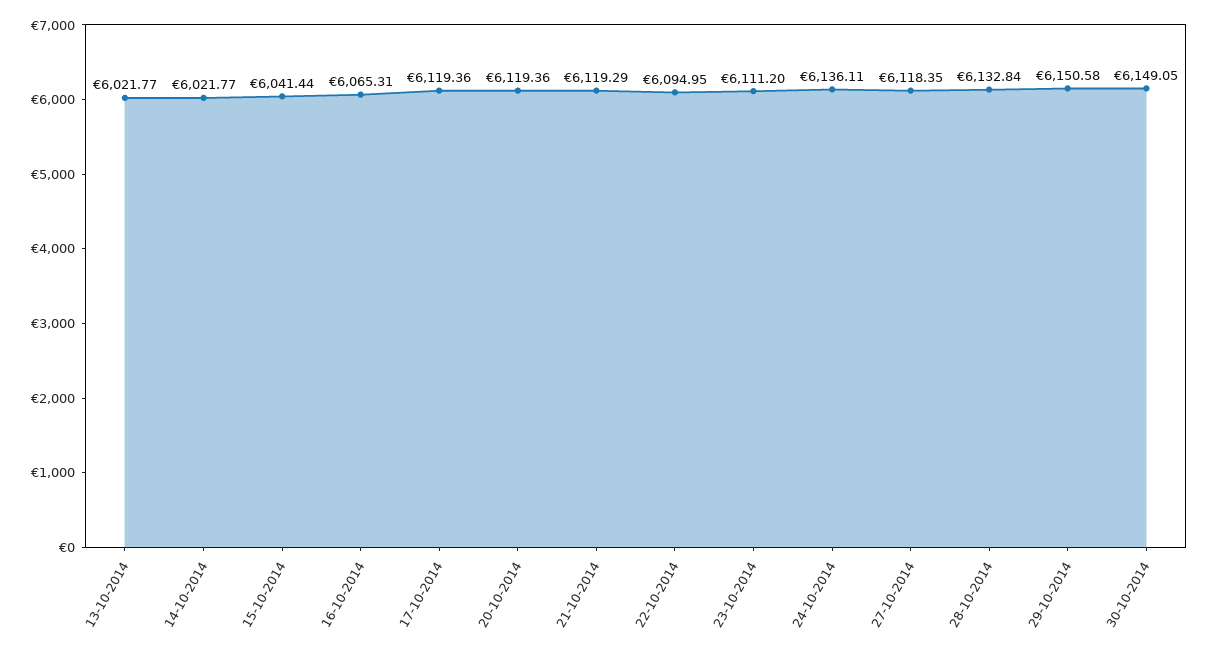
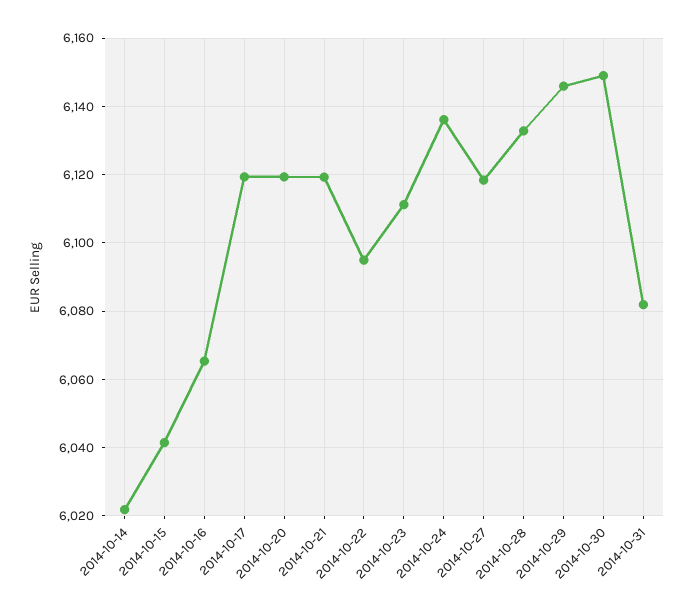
13-10-2014: 6021.77 -> none
29-10-2014: 6150.58 -> 6146
2014-10-31: none -> 6082

